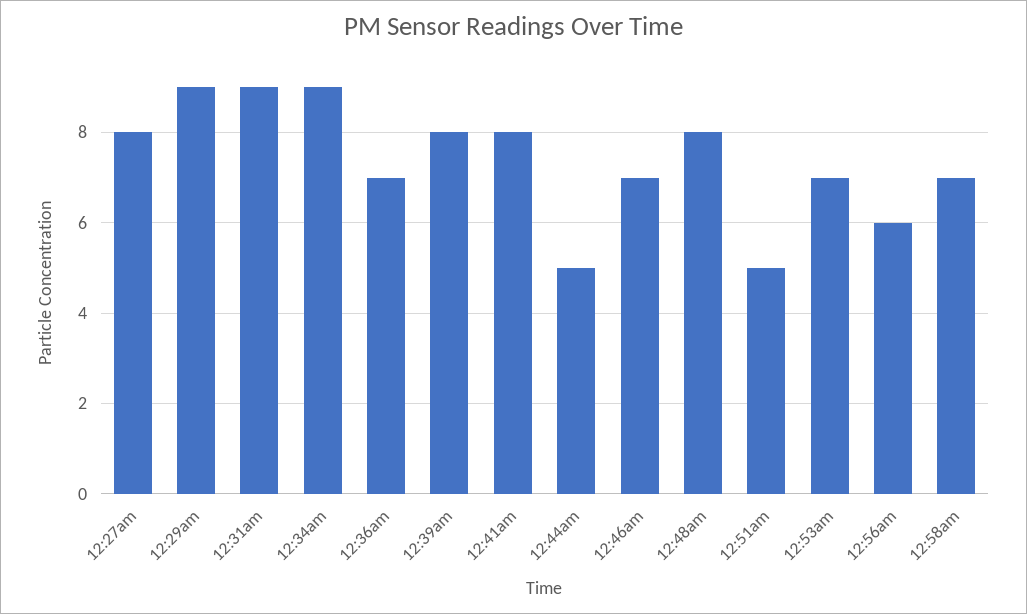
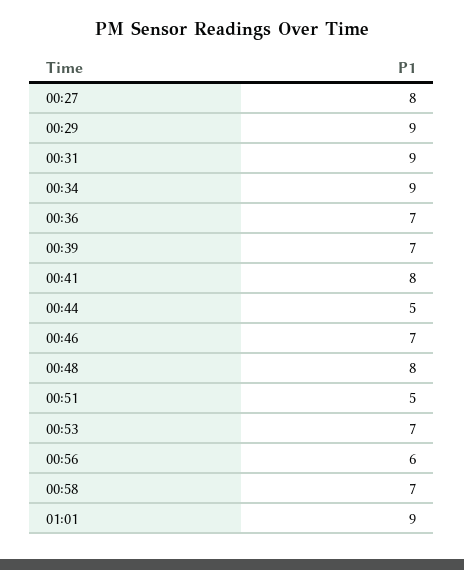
12:39am: 8 -> 7
01:01: none -> 9

